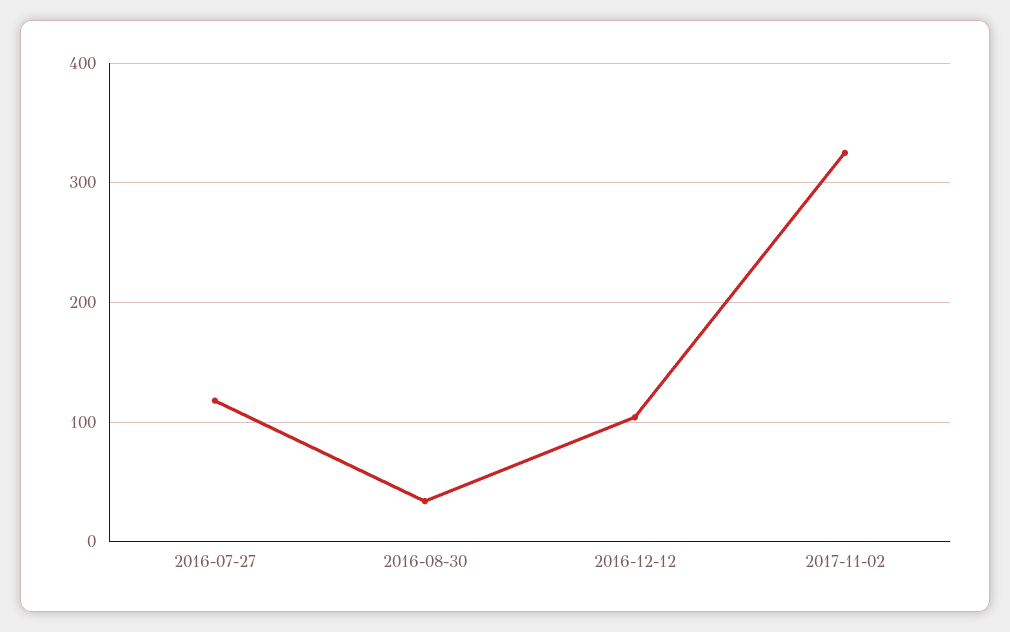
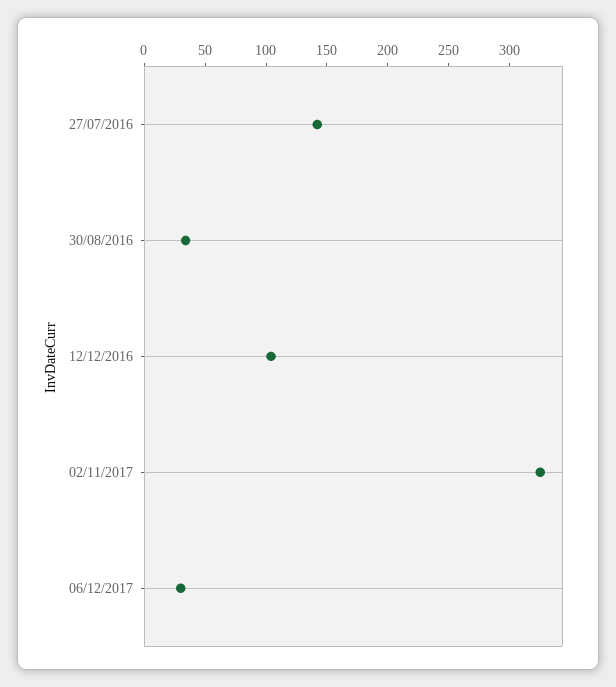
2016-07-27: 120 -> 140
06/12/2017: none -> 30

